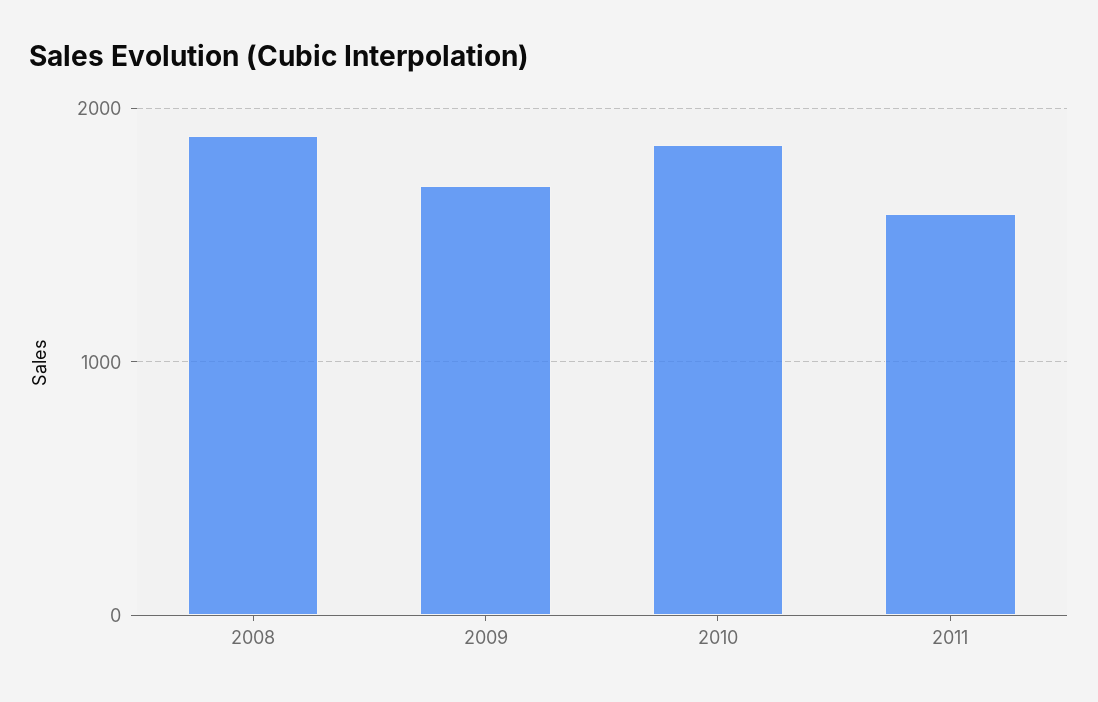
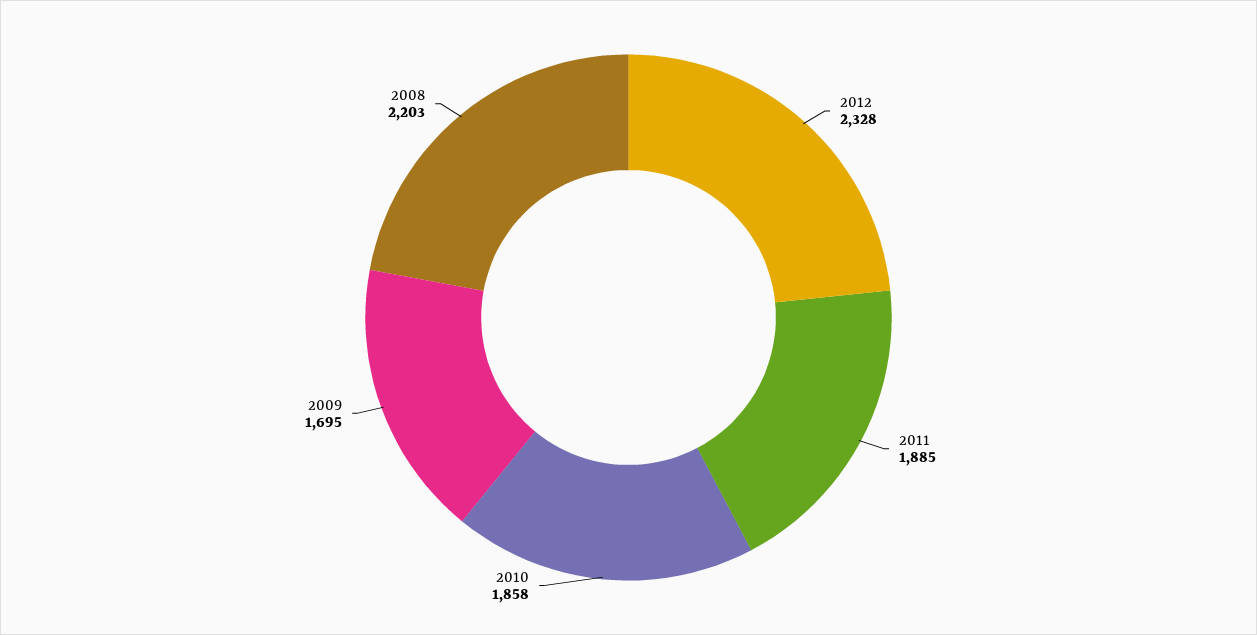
2008: 1900 -> 2203
2011: 1600 -> 1885
2012: none -> 2328

